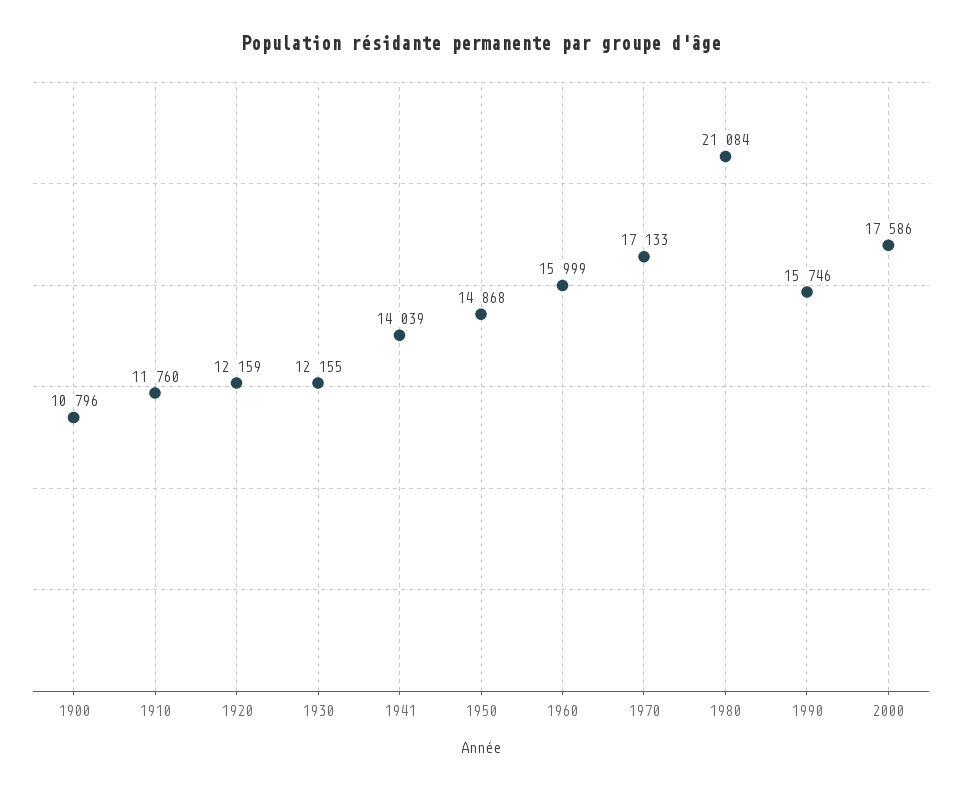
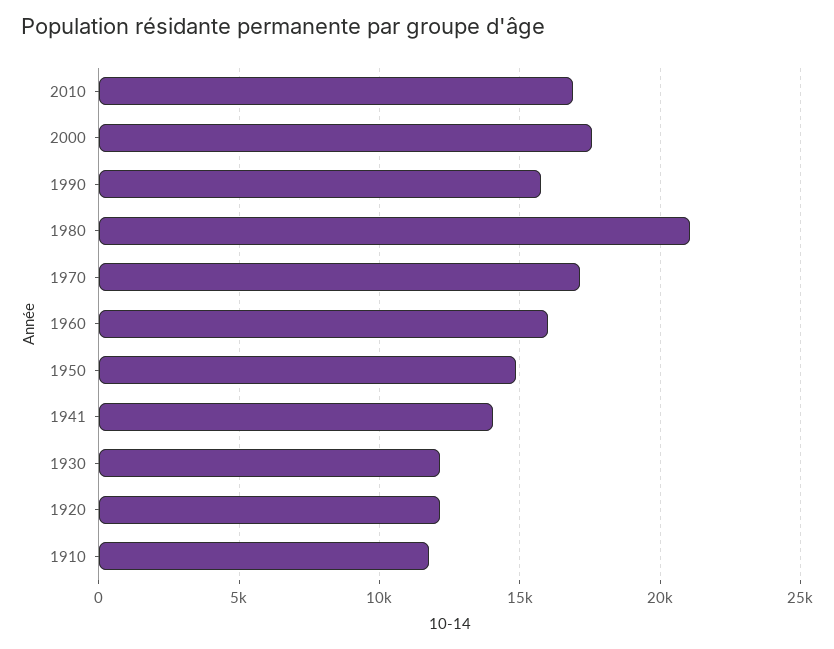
1900: 10796 -> none
2010: none -> 17000

